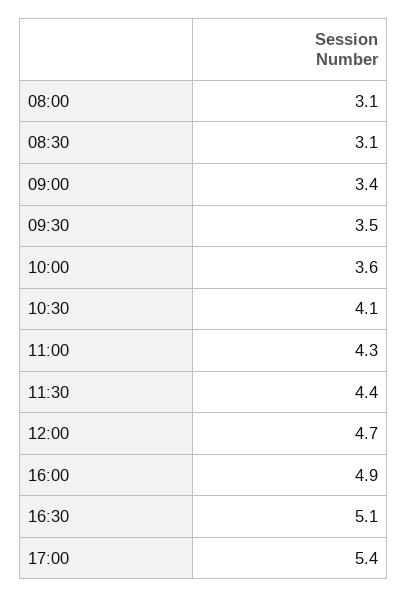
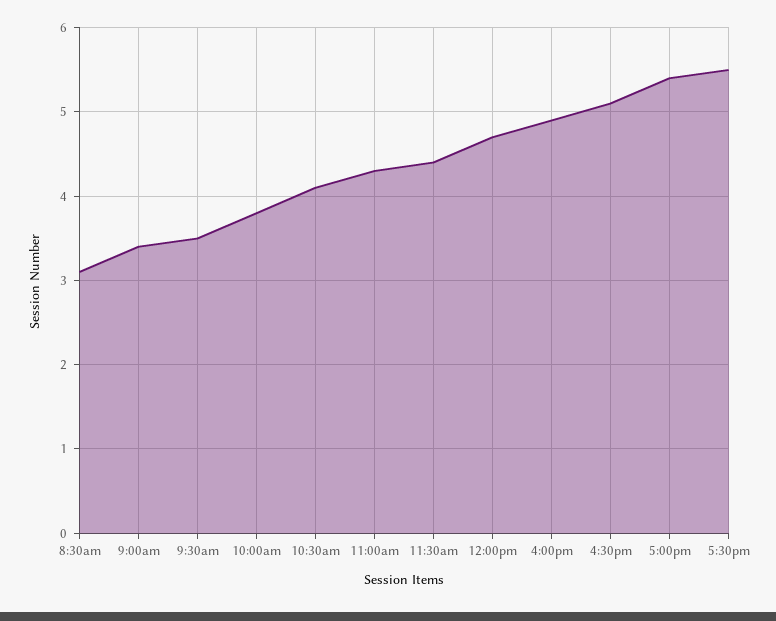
08:00: 3.1 -> none
10:00: 3.6 -> 3.8
5:30pm: none -> 5.5

